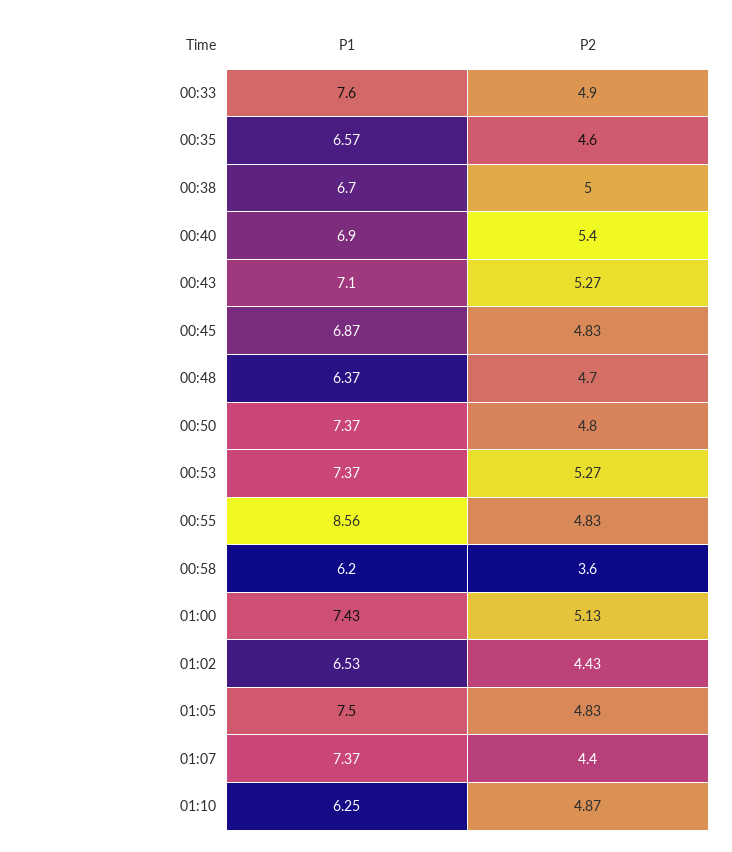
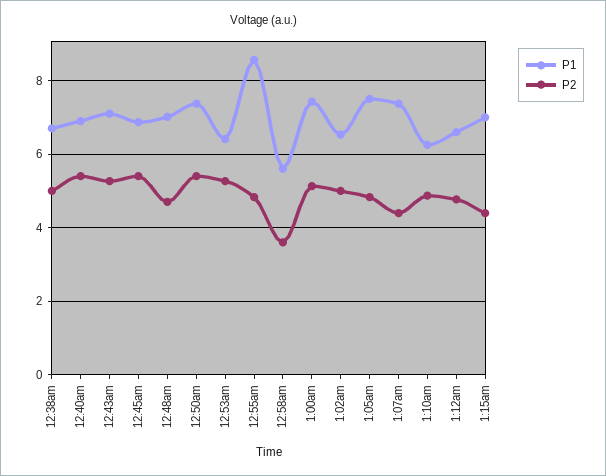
P1, 00:33: 7.6 -> none
P2, 00:33: 4.9 -> none
P1, 00:35: 6.57 -> none
P2, 00:35: 4.6 -> none
P2, 00:45: 4.83 -> 5.4
P1, 00:48: 6.37 -> 7
P2, 00:50: 4.8 -> 5.4
P1, 00:53: 7.37 -> 6.4
P1, 00:58: 6.2 -> 5.6
P2, 01:02: 4.43 -> 5
P1, 1:12am: none -> 6.6
P2, 1:12am: none -> 4.8
P1, 1:15am: none -> 7
P2, 1:15am: none -> 4.4

